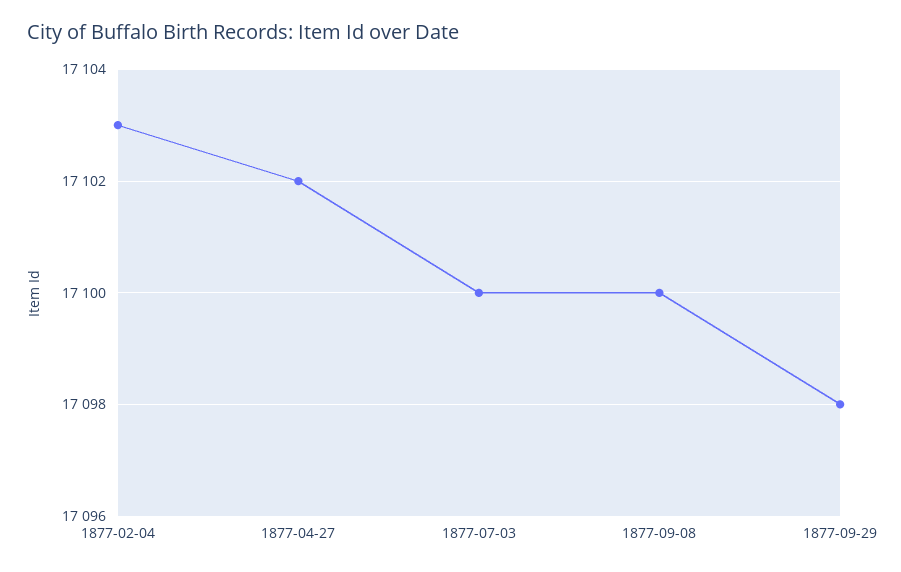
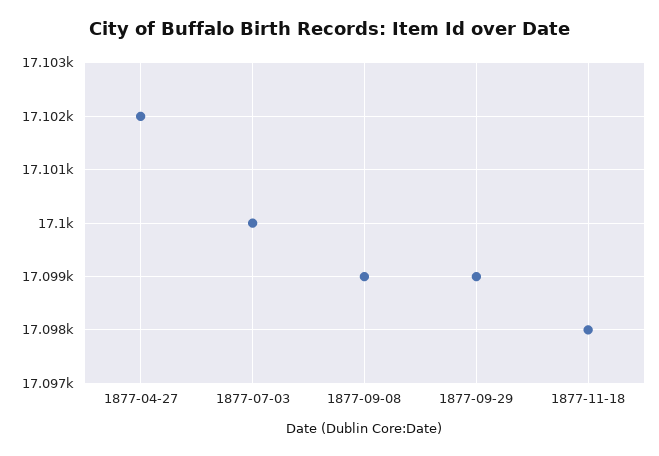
1877-02-04: 17103 -> none
1877-09-08: 17100 -> 17099
1877-09-29: 17098 -> 17099
1877-11-18: none -> 17098

